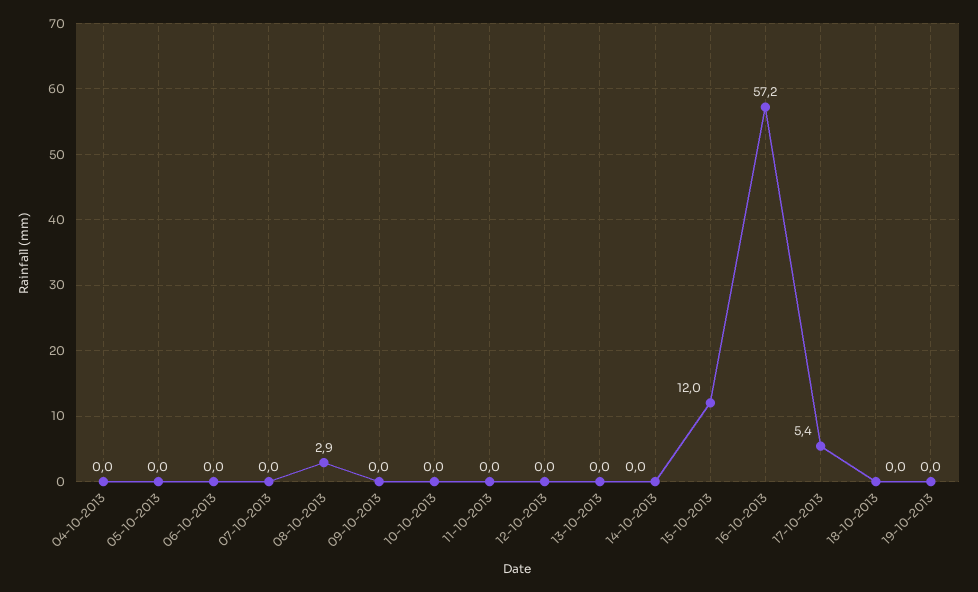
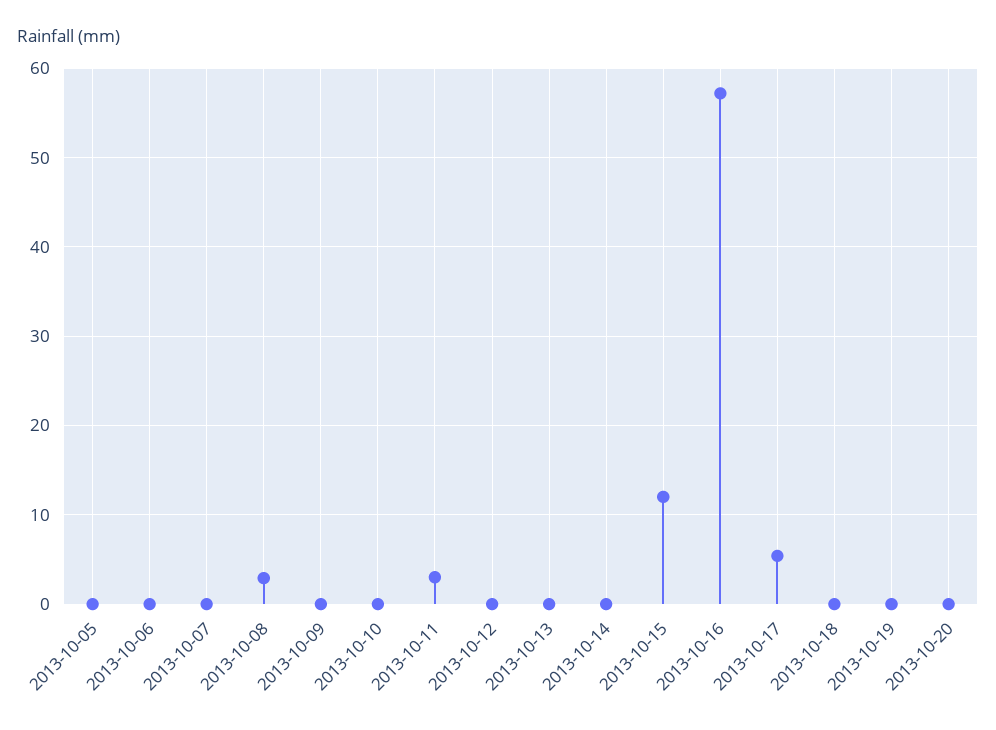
04-10-2013: 0 -> none
11-10-2013: 0 -> 3
2013-10-20: none -> 0

